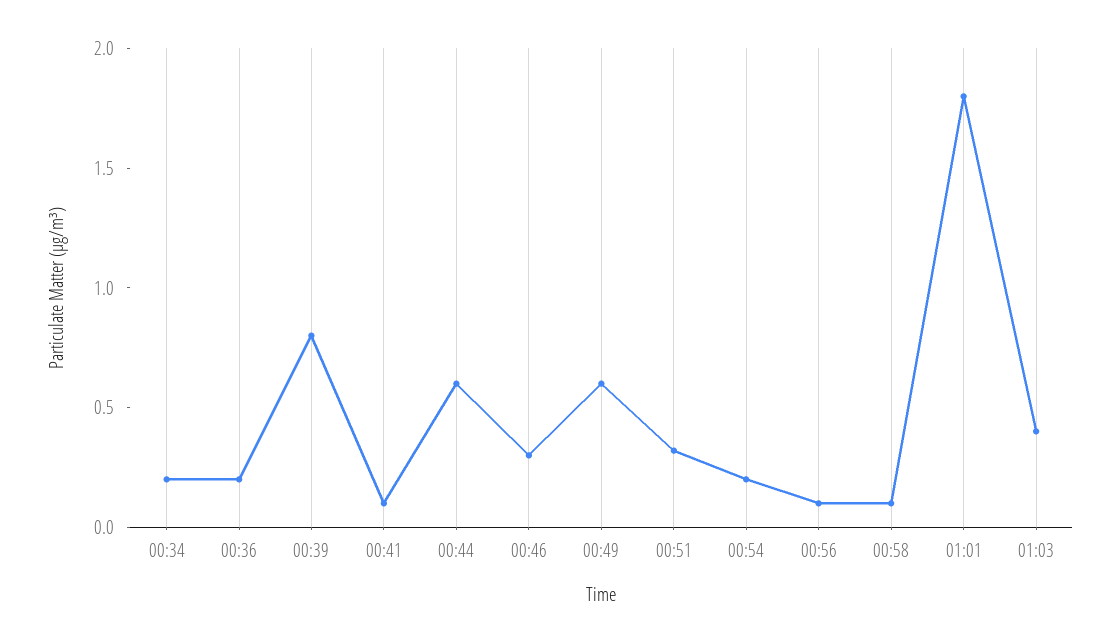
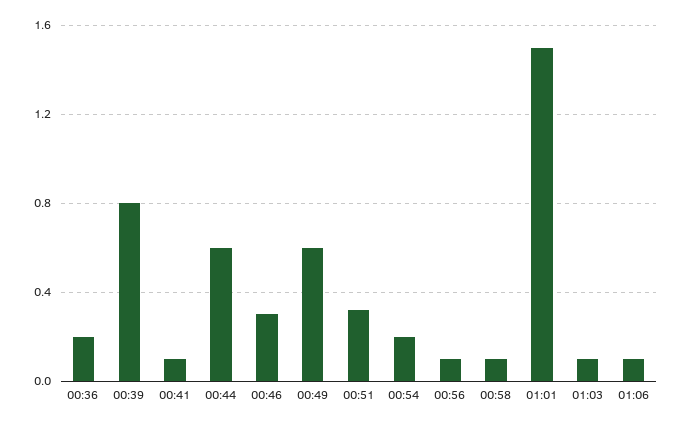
00:34: 0.2 -> none
01:01: 1.8 -> 1.5
01:03: 0.4 -> 0.1
01:06: none -> 0.1

